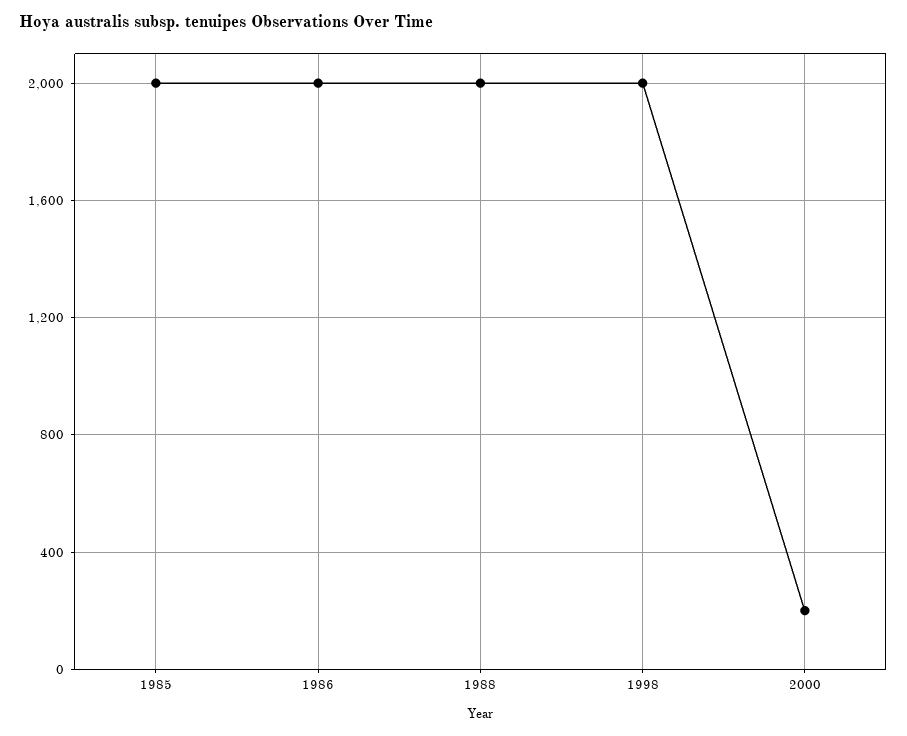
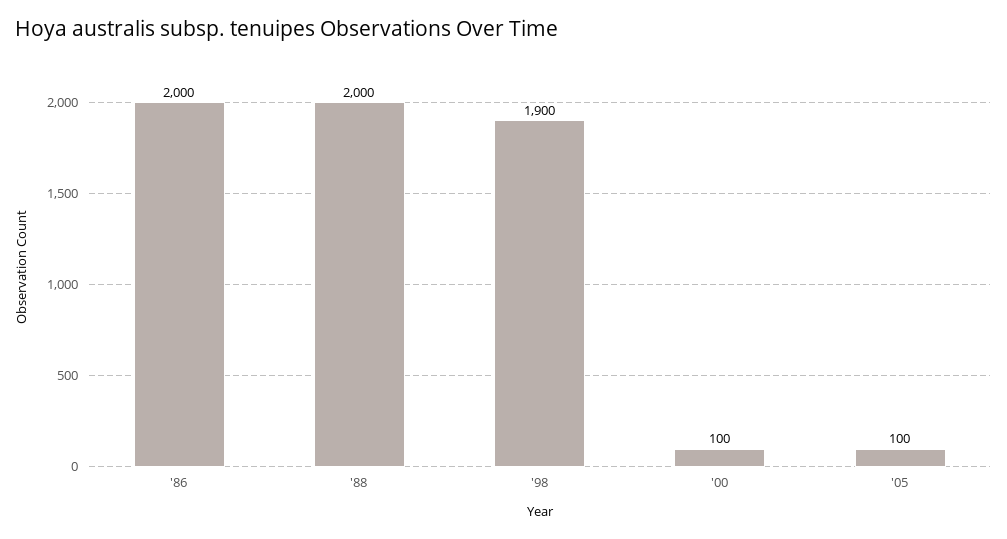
1985: 2000 -> none
1998: 2000 -> 1900
2000: 200 -> 100
'05: none -> 100

